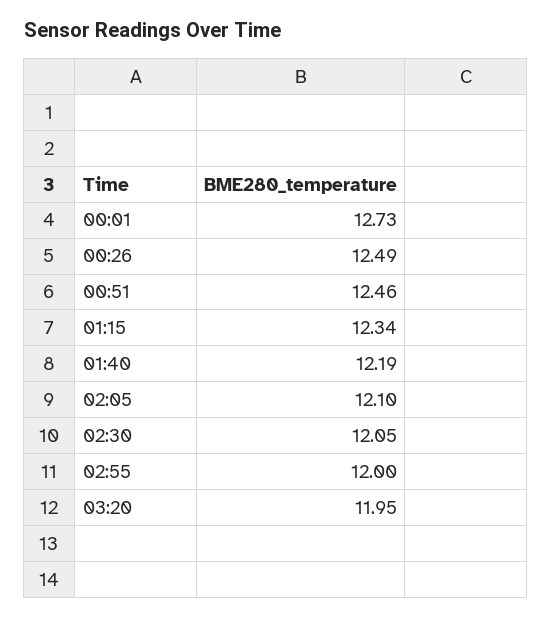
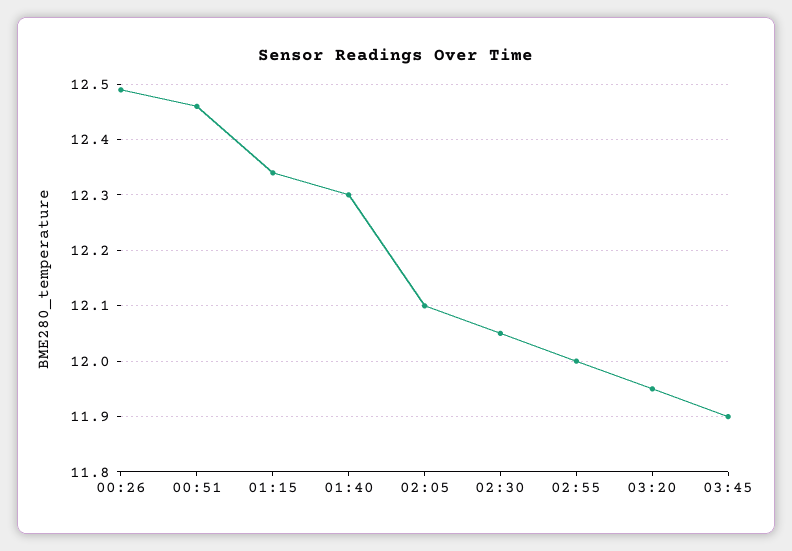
00:01: 12.73 -> none
01:40: 12.19 -> 12.3
03:45: none -> 11.9

